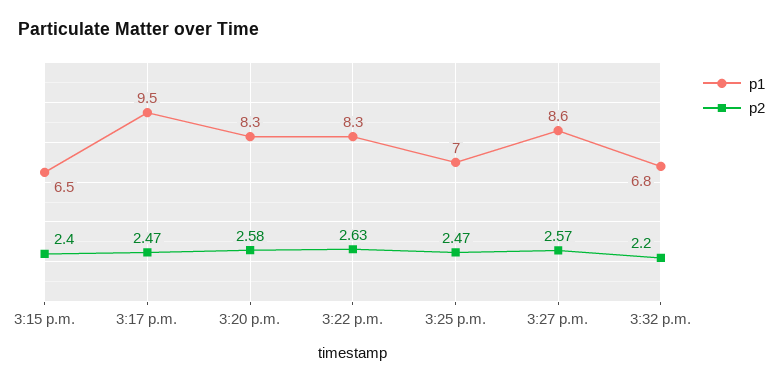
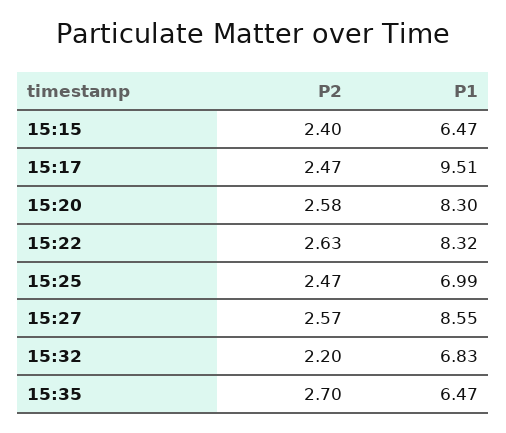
p2, 15:35: none -> 2.7
p1, 15:35: none -> 6.47

